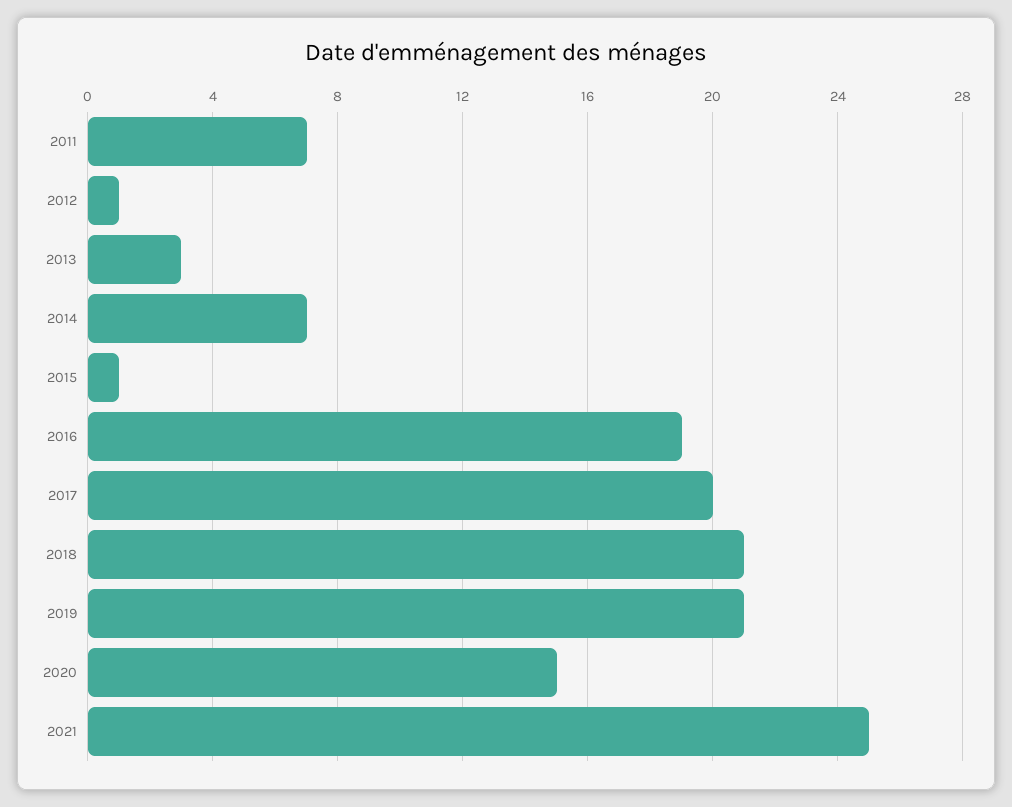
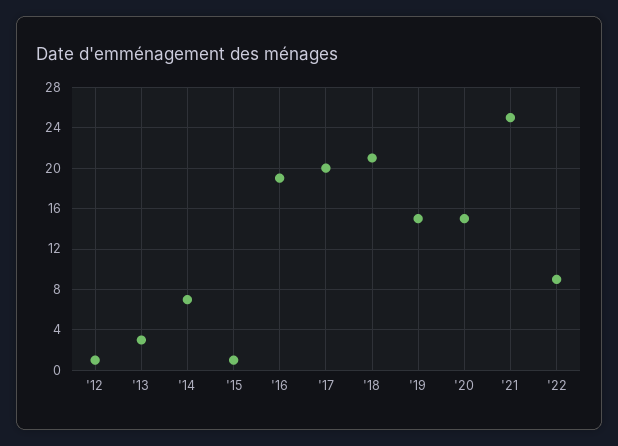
2011: 7 -> none
2019: 21 -> 15
'22: none -> 9

